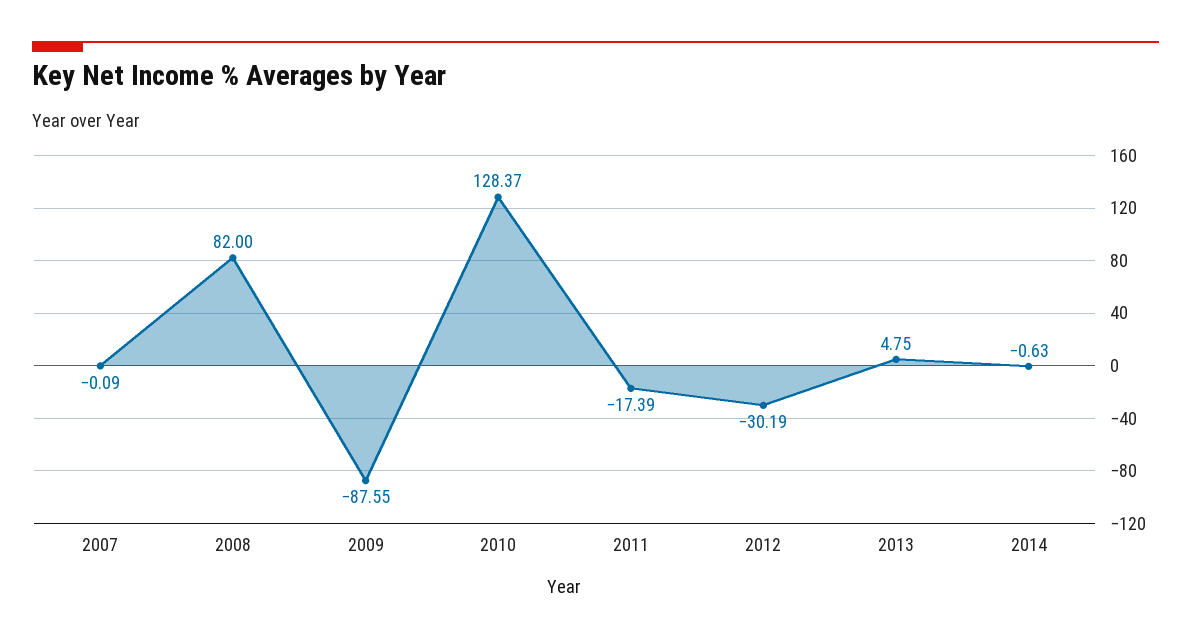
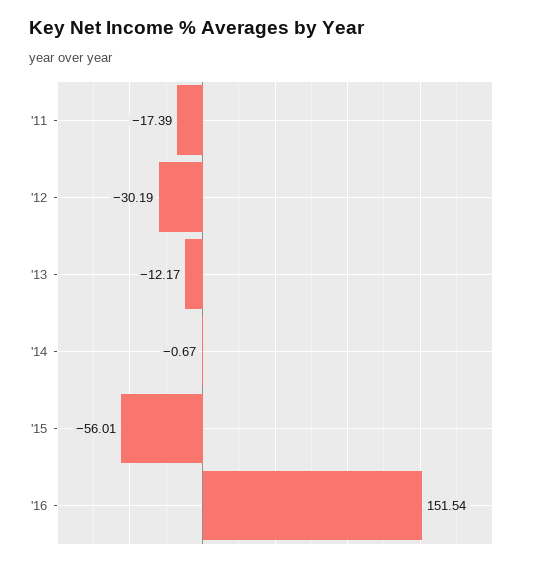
2007: -0.09 -> none
2008: 82 -> none
2009: -87.55 -> none
2010: 128.37 -> none
2013: 4.75 -> -12.17
2014: -0.63 -> -0.67
'15: none -> -56.01
'16: none -> 151.54

